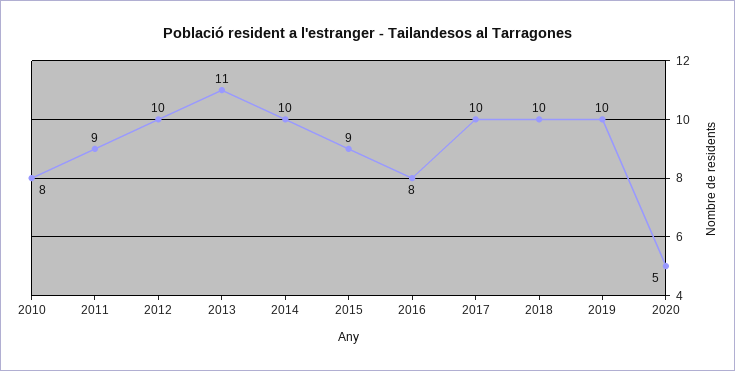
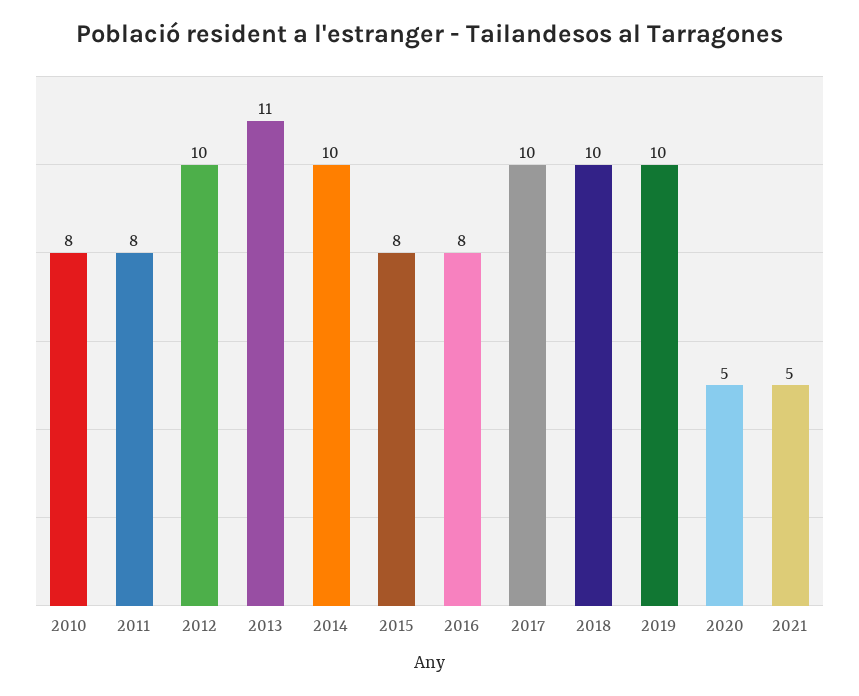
2011: 9 -> 8
2015: 9 -> 8
2021: none -> 5

